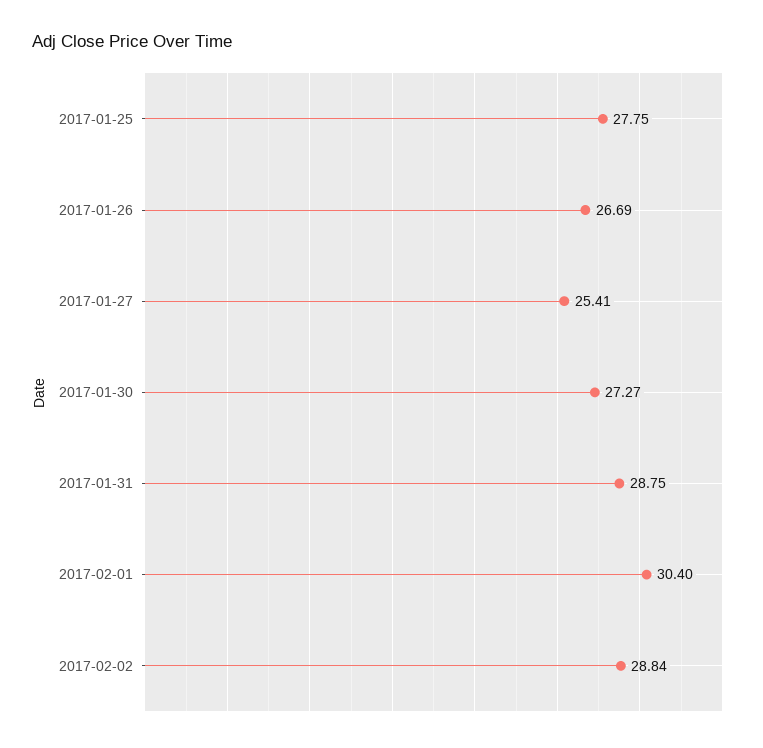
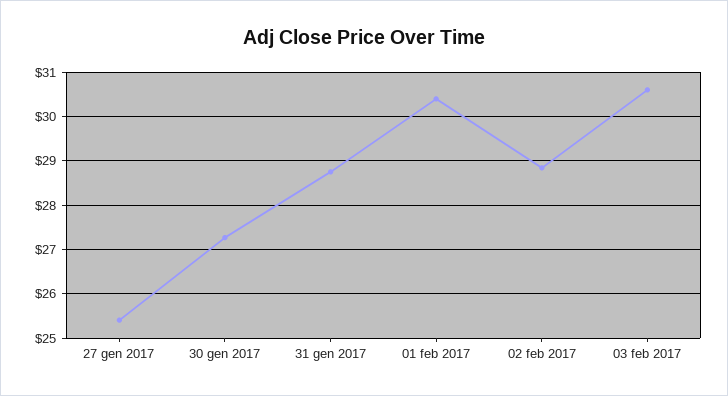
2017-01-25: 27.75 -> none
2017-01-26: 26.69 -> none
03 feb 2017: none -> 30.6

